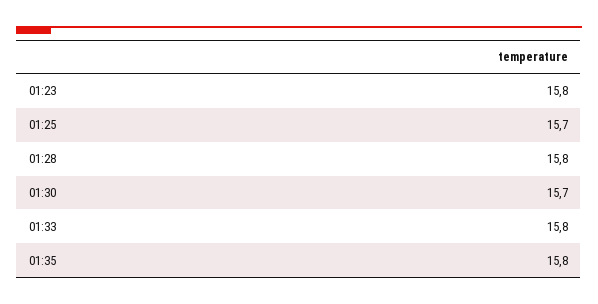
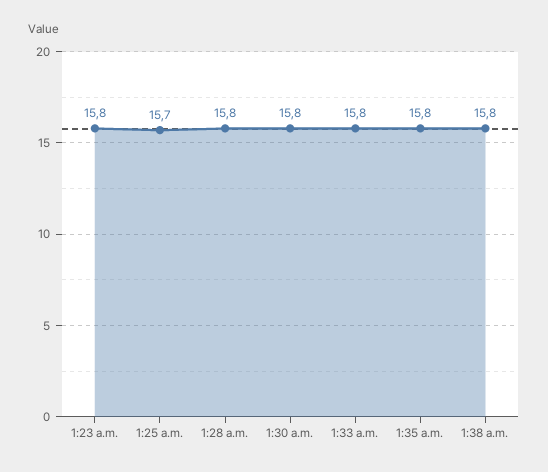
01:30: 15.7 -> 15.8
1:38 a.m.: none -> 15.8

